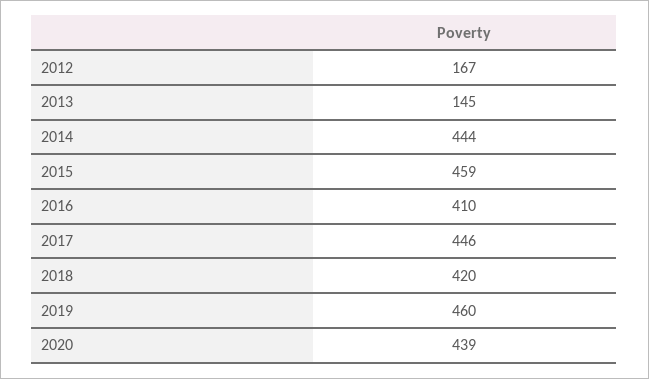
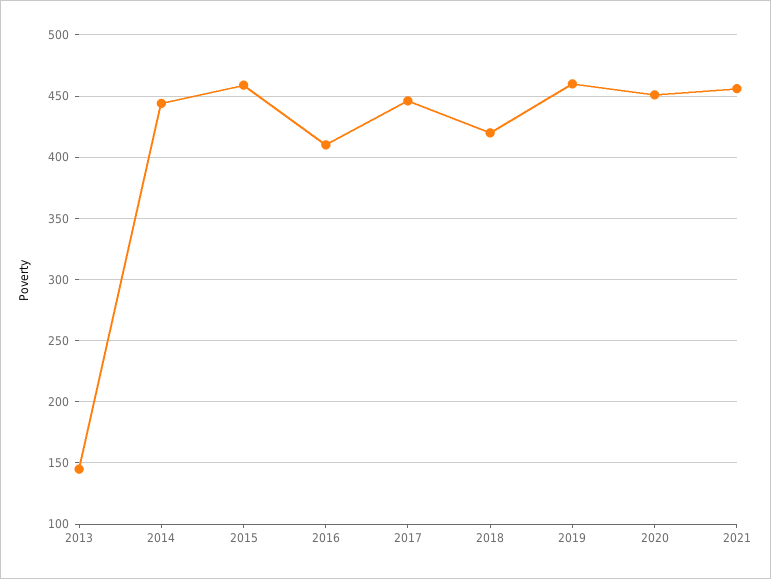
2012: 167 -> none
2020: 439 -> 450
2021: none -> 455

